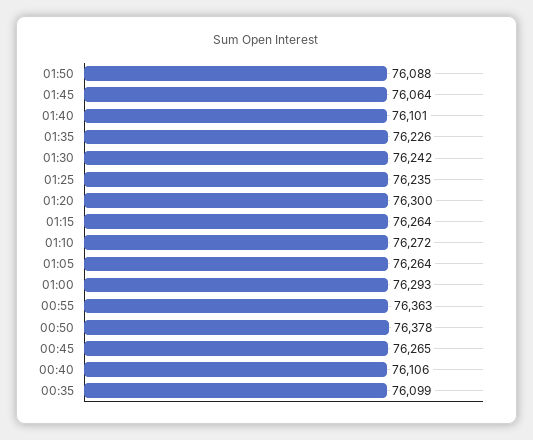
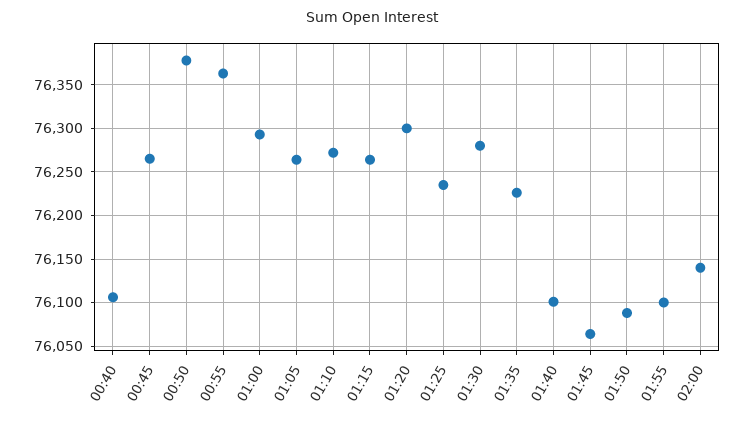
01:30: 76242 -> 76280
00:35: 76099 -> none
01:55: none -> 76100
02:00: none -> 76140

